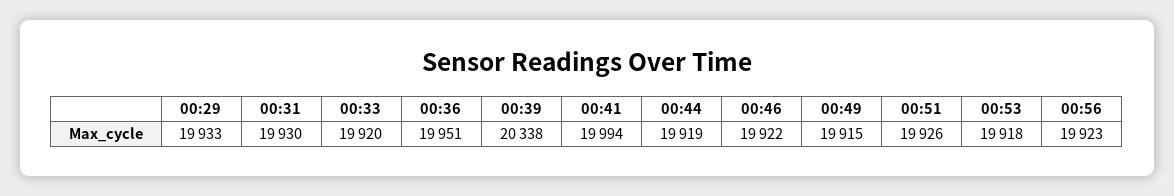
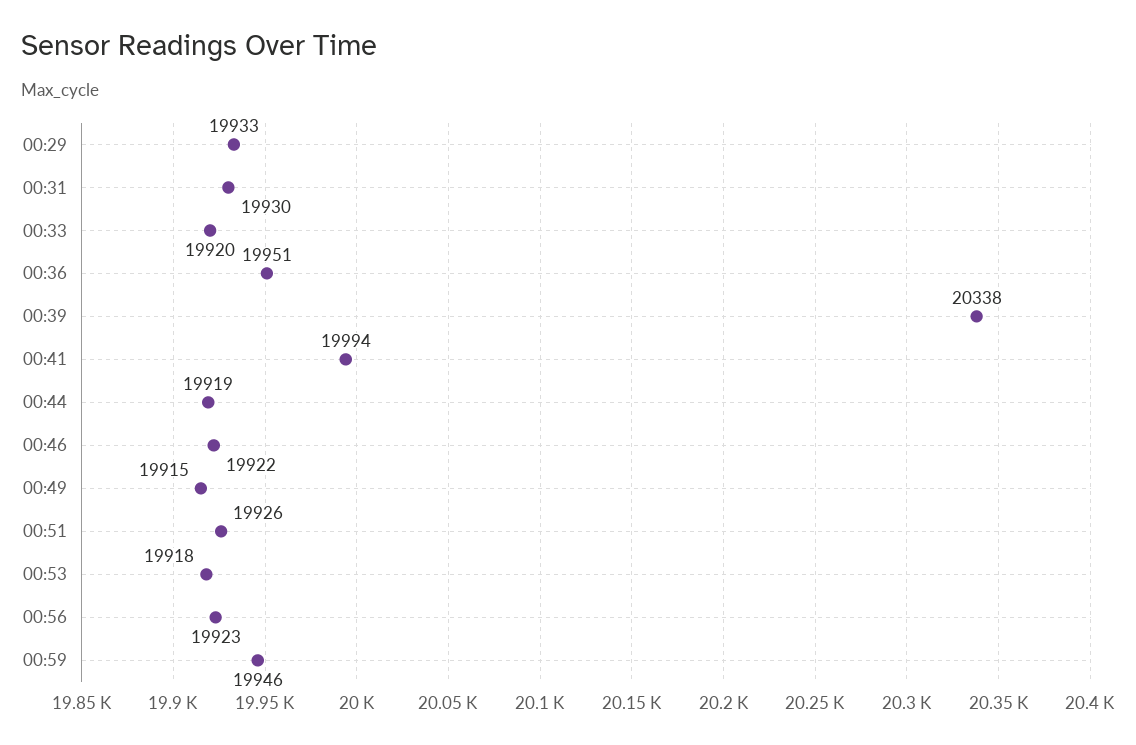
00:59: none -> 19946

